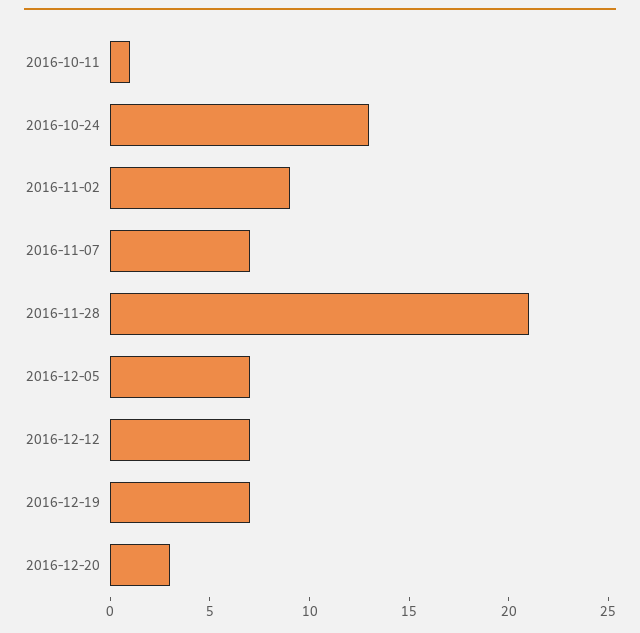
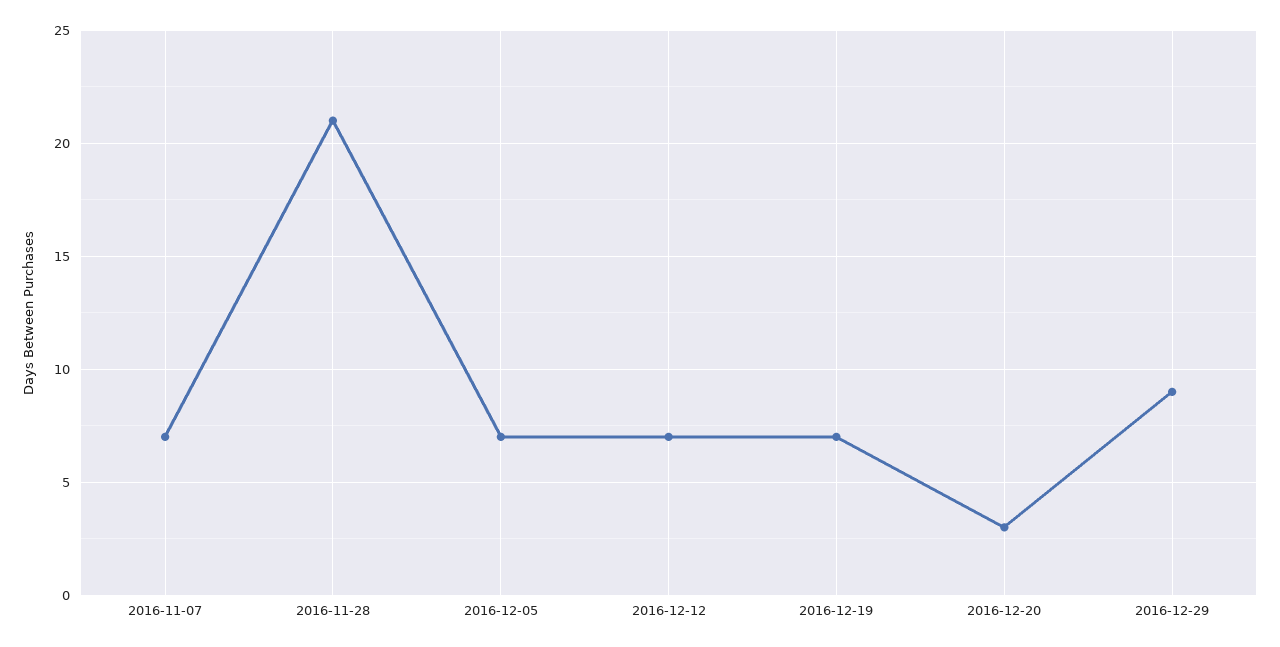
2016-10-11: 1 -> none
2016-10-24: 13 -> none
2016-11-02: 9 -> none
2016-12-29: none -> 9

